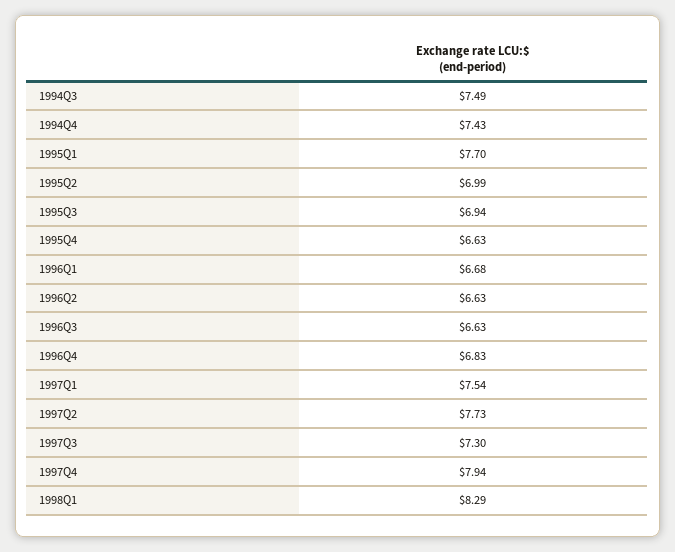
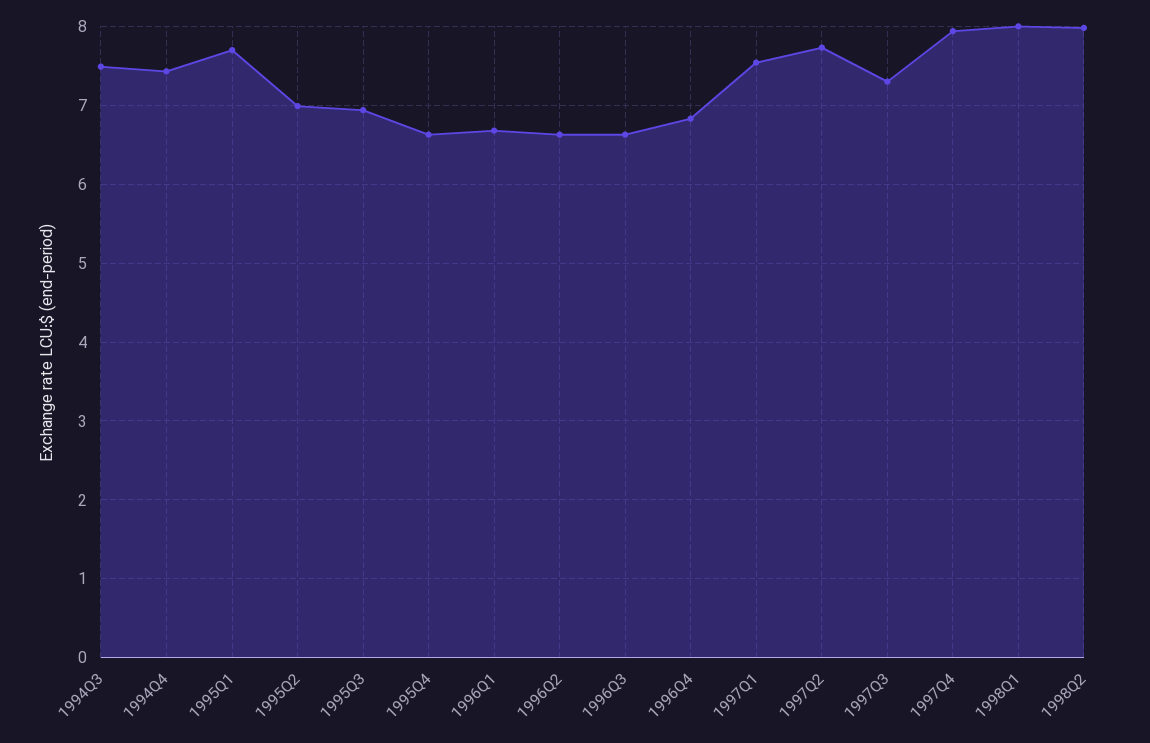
1998Q1: 8.29 -> 8
1998Q2: none -> 8

